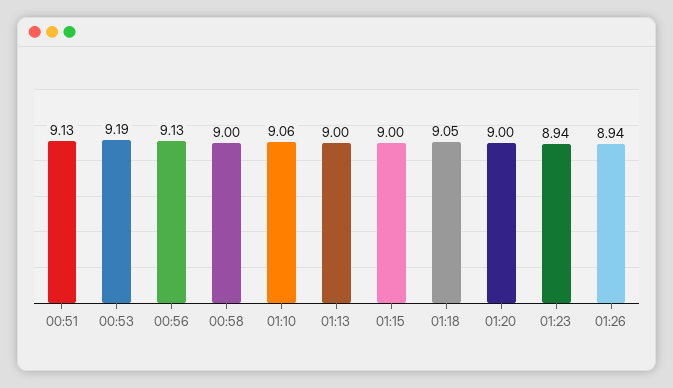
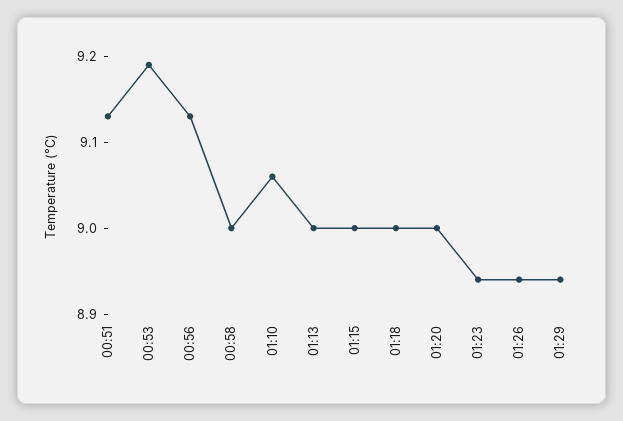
01:18: 9.05 -> 9
01:29: none -> 8.94

